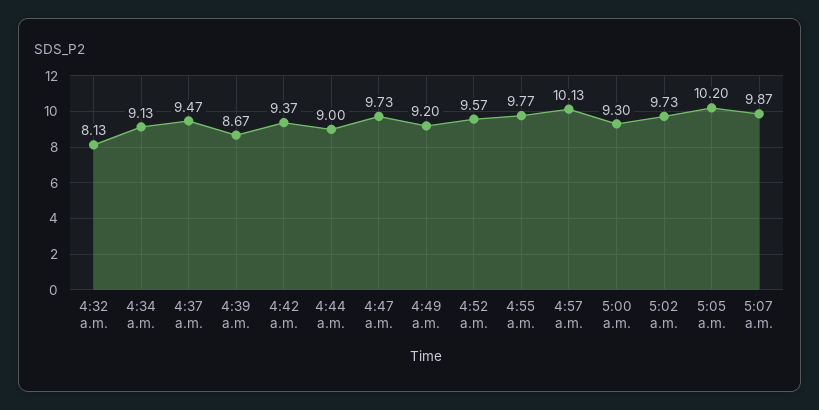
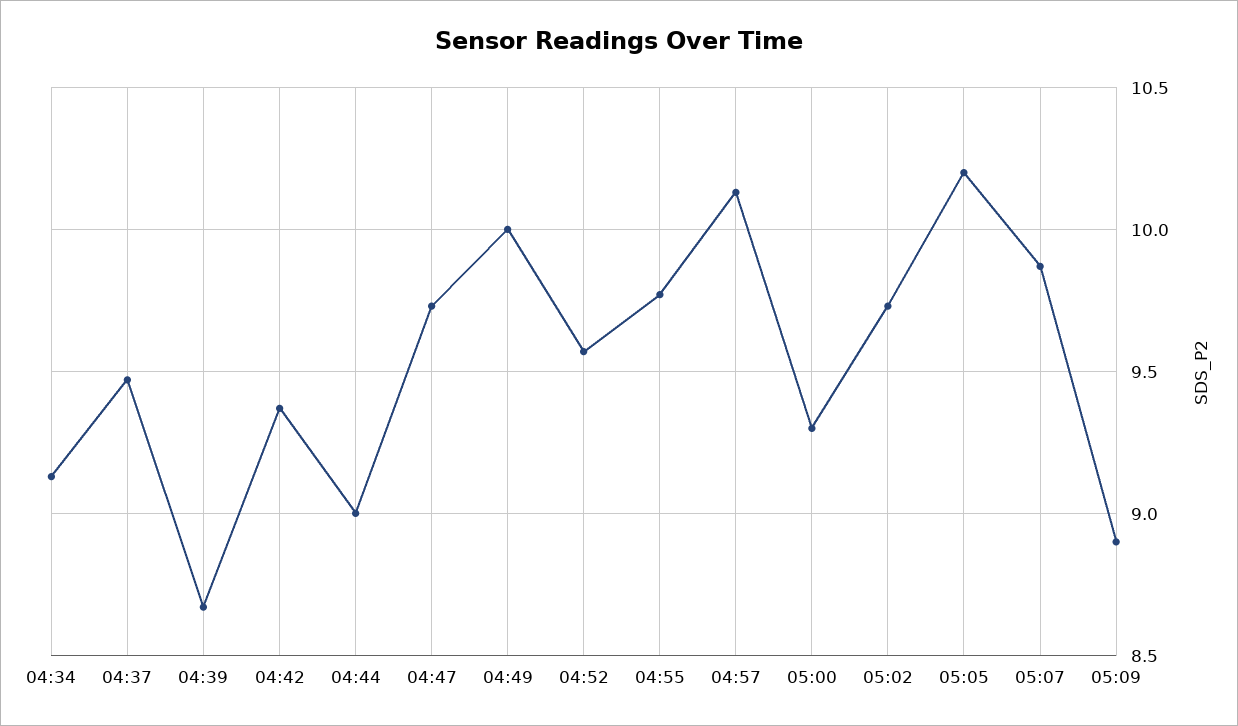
4:32 a.m.: 8.13 -> none
4:49 a.m.: 9.2 -> 10
05:09: none -> 8.9

